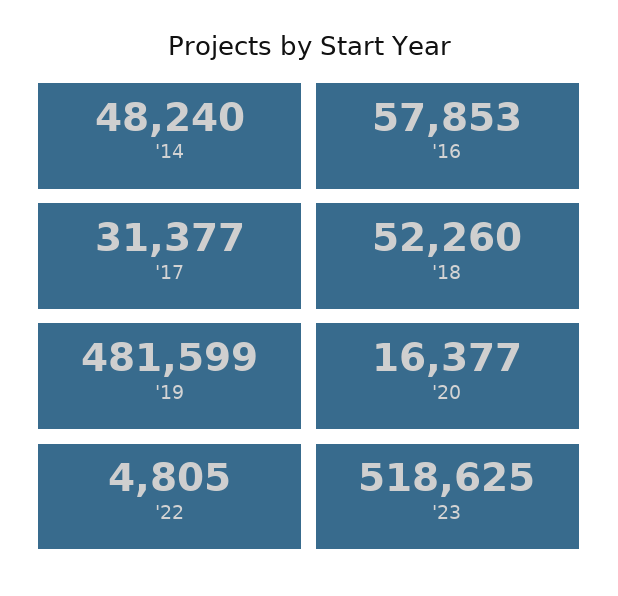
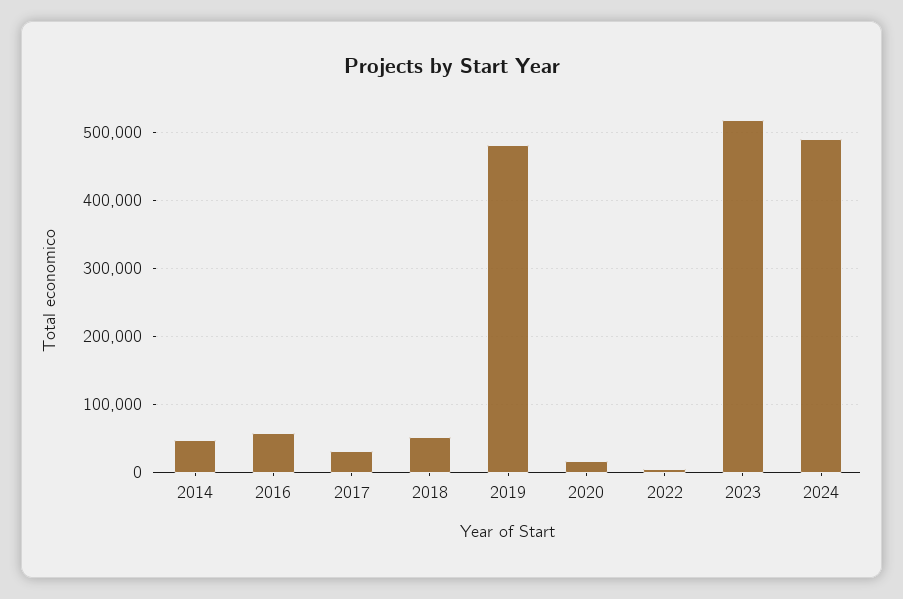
2024: none -> 490000

